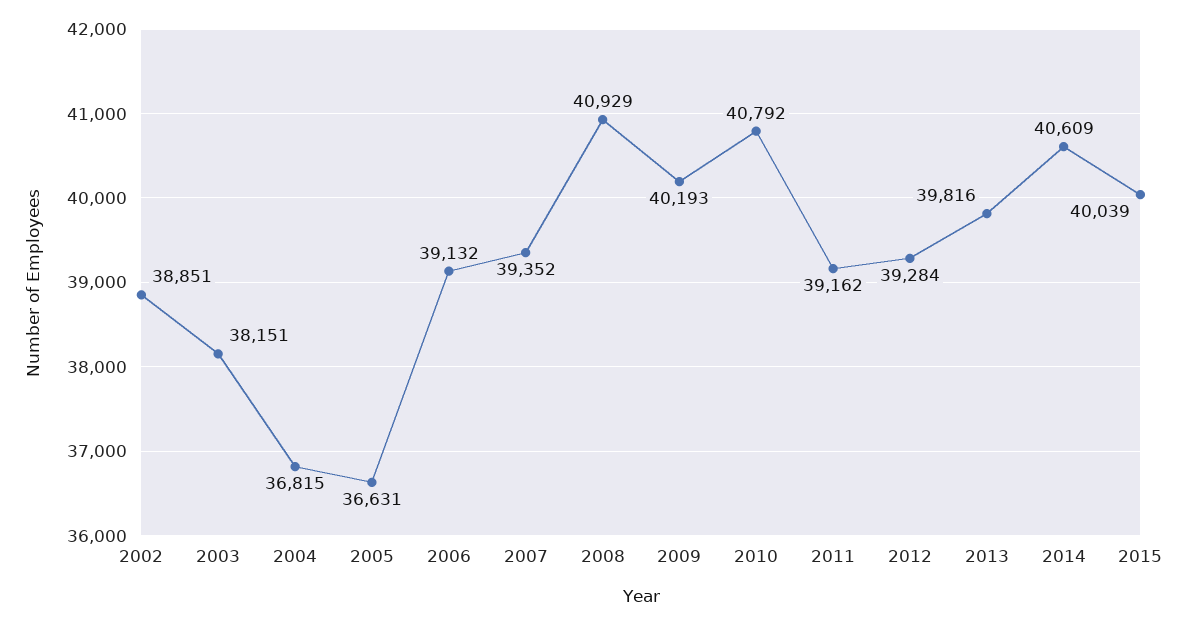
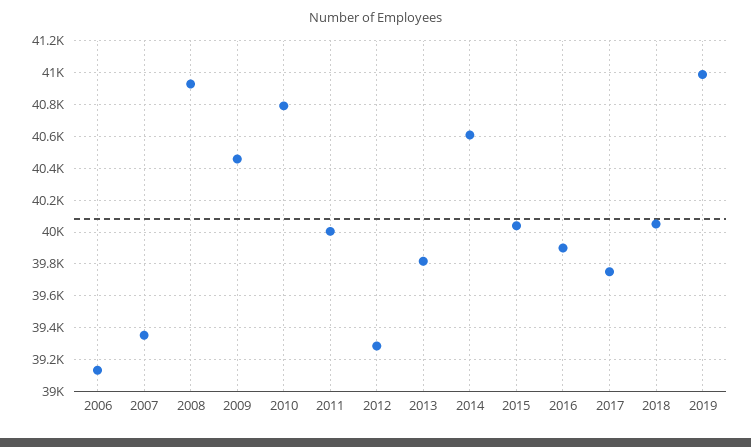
2002: 38851 -> none
2003: 38151 -> none
2004: 36815 -> none
2005: 36631 -> none
2009: 40193 -> 40450
2011: 39162 -> 40000
2016: none -> 39900
2017: none -> 39750
2018: none -> 40050
2019: none -> 41000

